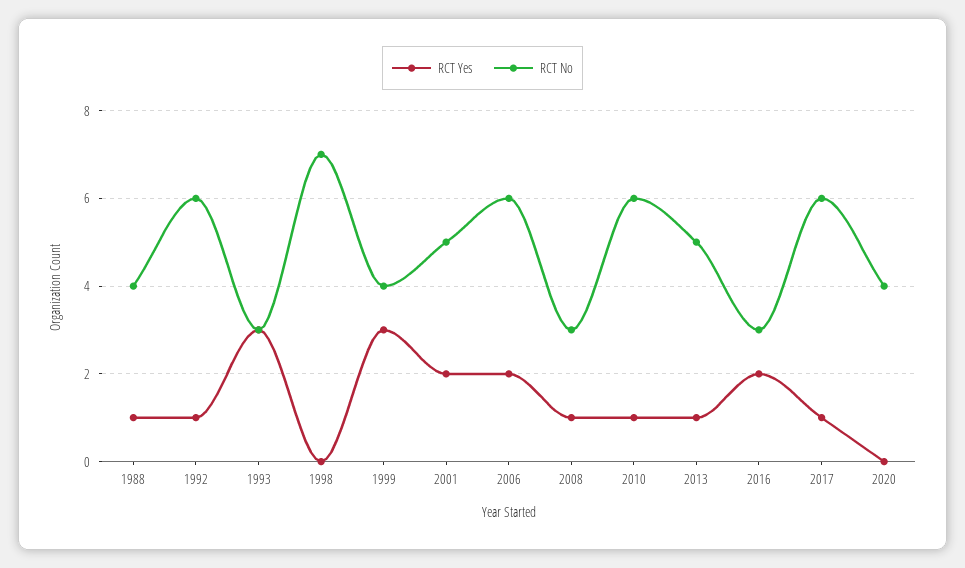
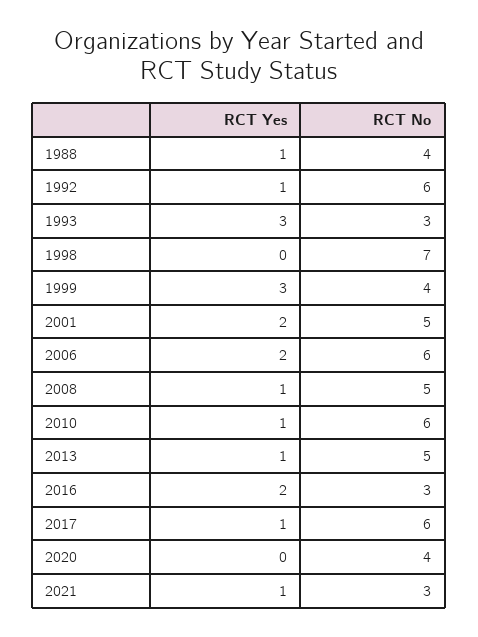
RCT No, 2008: 3 -> 5
RCT Yes, 2021: none -> 1
RCT No, 2021: none -> 3

